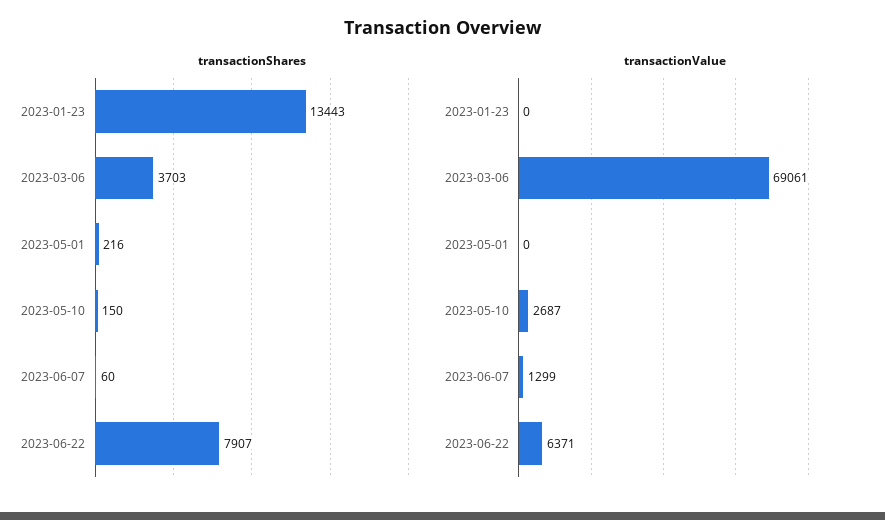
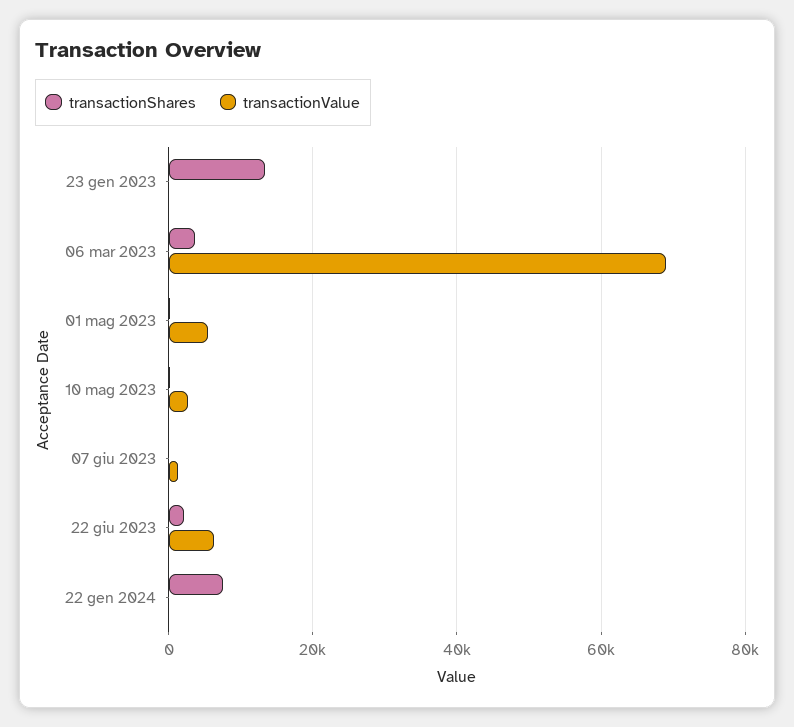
transactionShares, 2023-06-22: 7907 -> 2000
transactionValue, 2023-05-01: 0 -> 6000
transactionShares, 22 gen 2024: none -> 8000
transactionValue, 22 gen 2024: none -> 0

